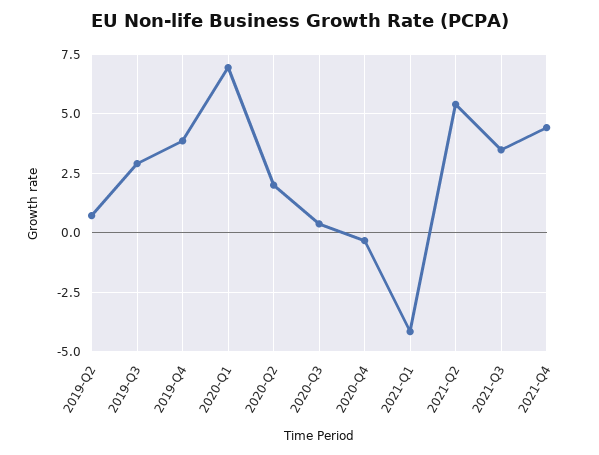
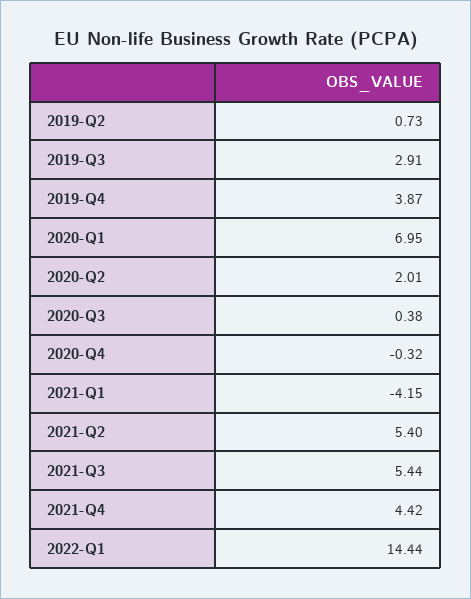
2021-Q3: 3.5 -> 5.44
2022-Q1: none -> 14.44

